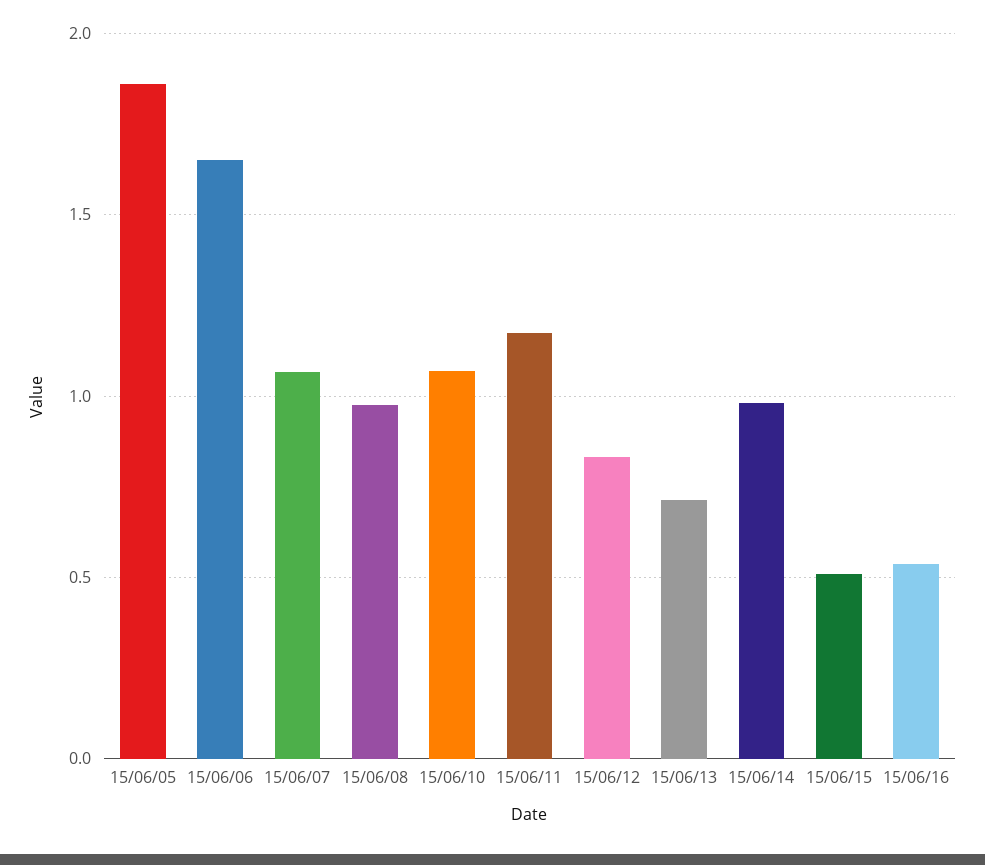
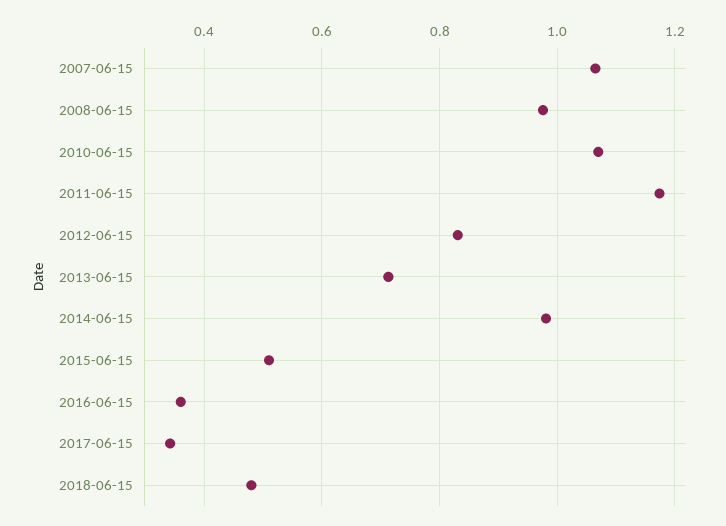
15/06/05: 1.85 -> none
15/06/06: 1.65 -> none
15/06/16: 0.55 -> 0.36
2017-06-15: none -> 0.34
2018-06-15: none -> 0.48

